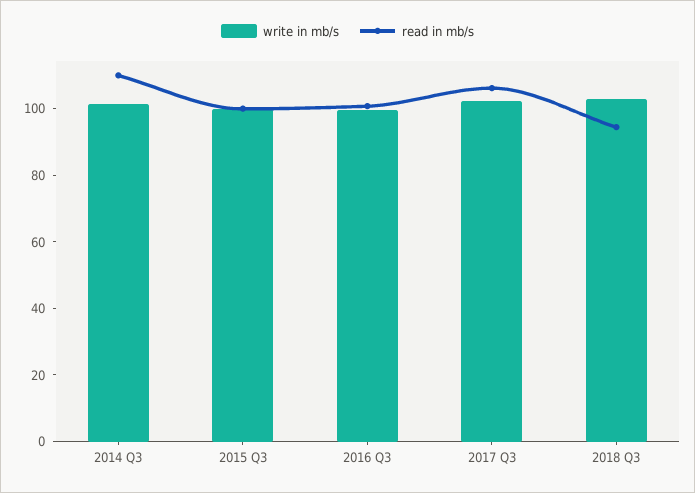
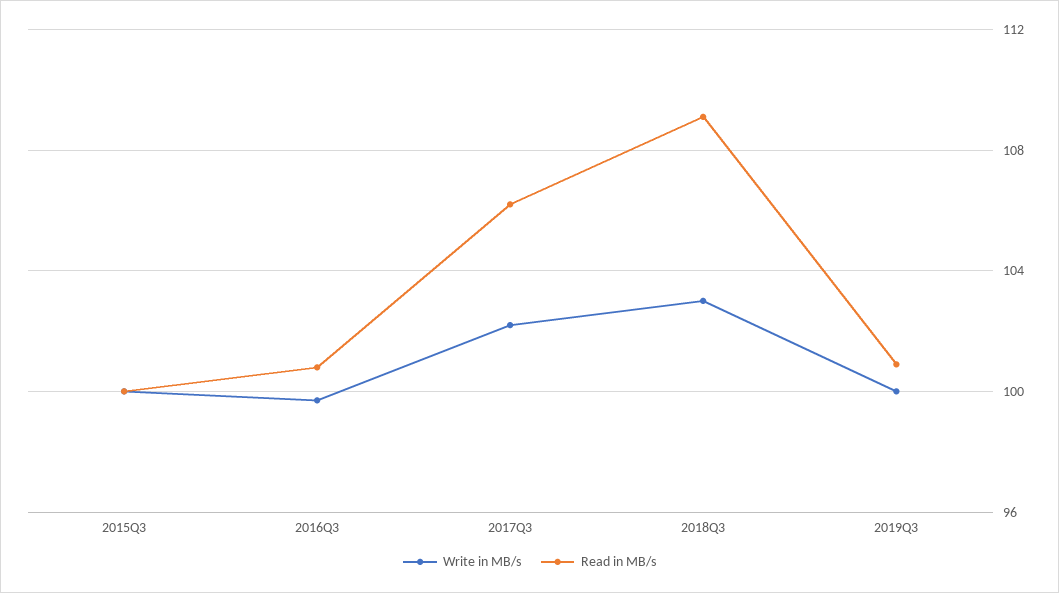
write in mb/s, 2014 Q3: 100 -> none
read in mb/s, 2014 Q3: 110 -> none
read in mb/s, 2018 Q3: 95 -> 109
write in mb/s, 2019Q3: none -> 100
read in mb/s, 2019Q3: none -> 101

